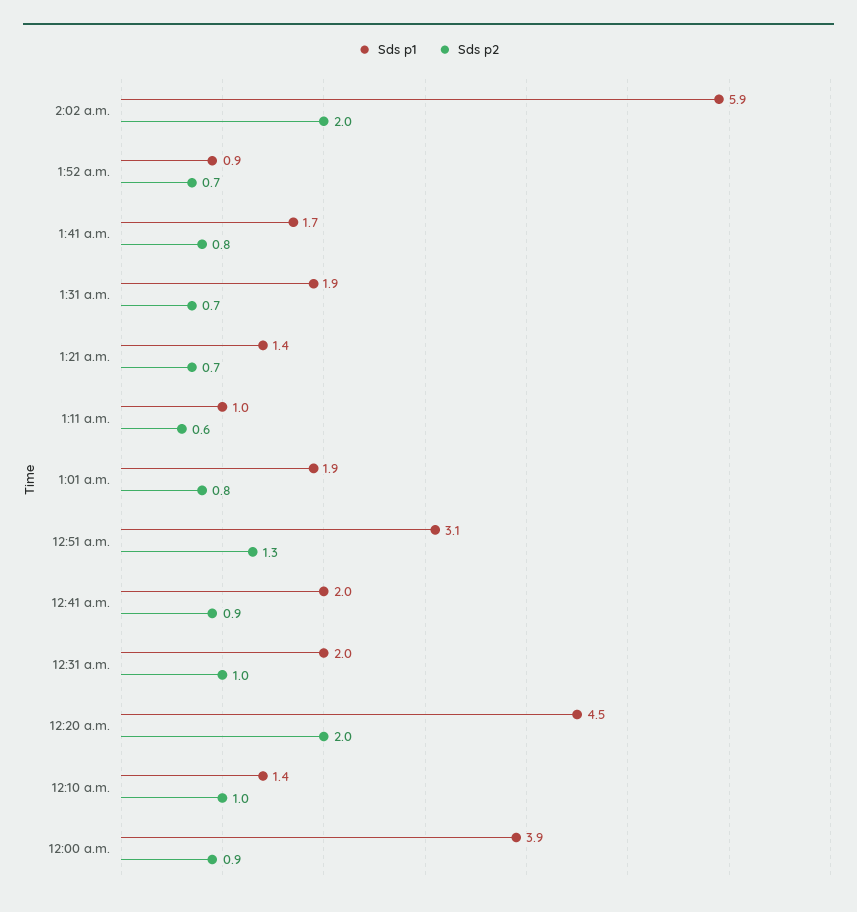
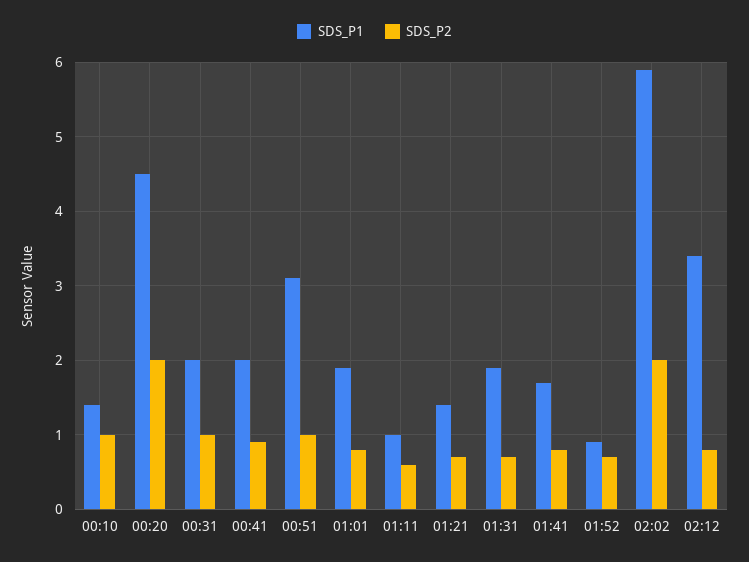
Sds p2, 12:51 a.m.: 1.3 -> 1
Sds p1, 12:00 a.m.: 3.9 -> none
Sds p2, 12:00 a.m.: 0.9 -> none
Sds p1, 02:12: none -> 3.4
Sds p2, 02:12: none -> 0.8

